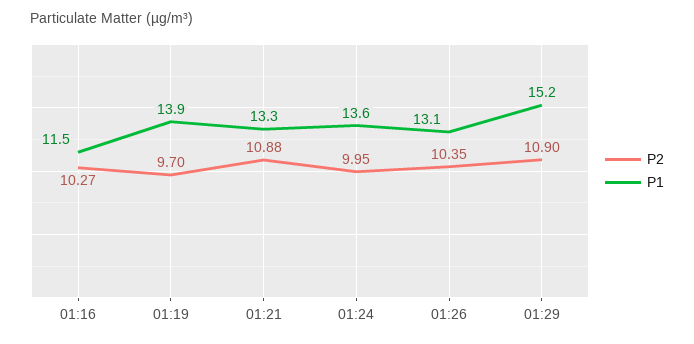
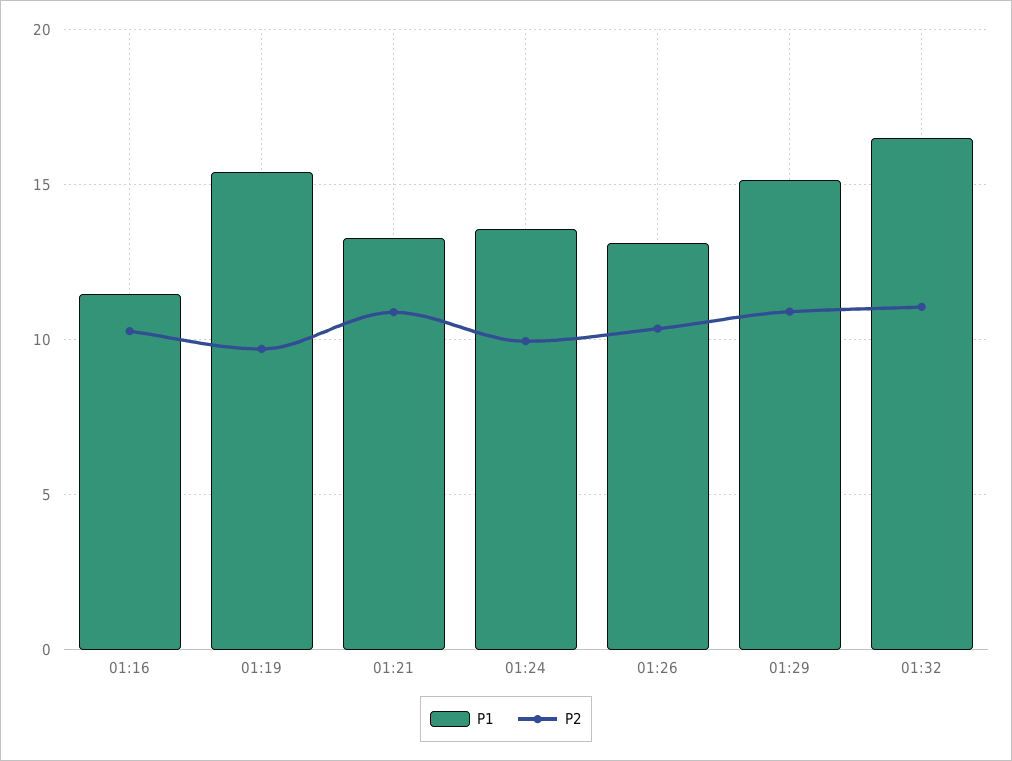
P1, 01:19: 13.9 -> 15.5
P1, 01:32: none -> 16.5
P2, 01:32: none -> 11

